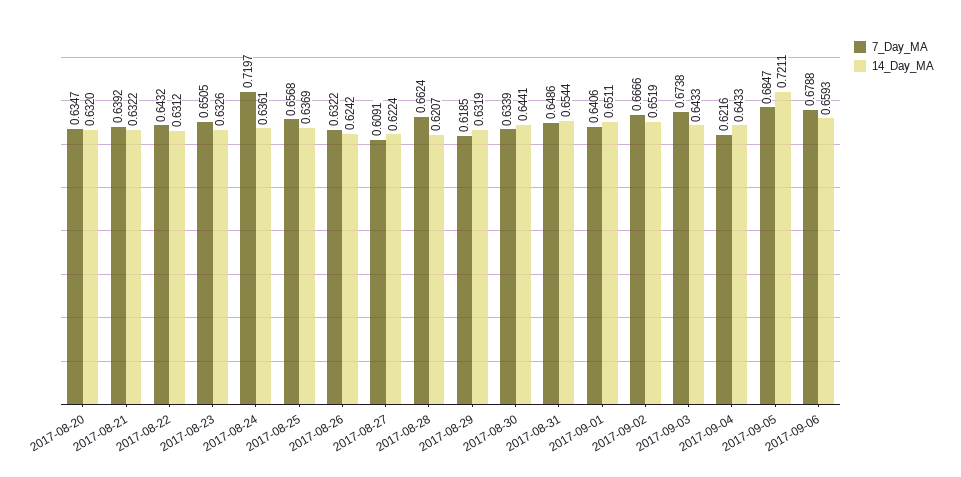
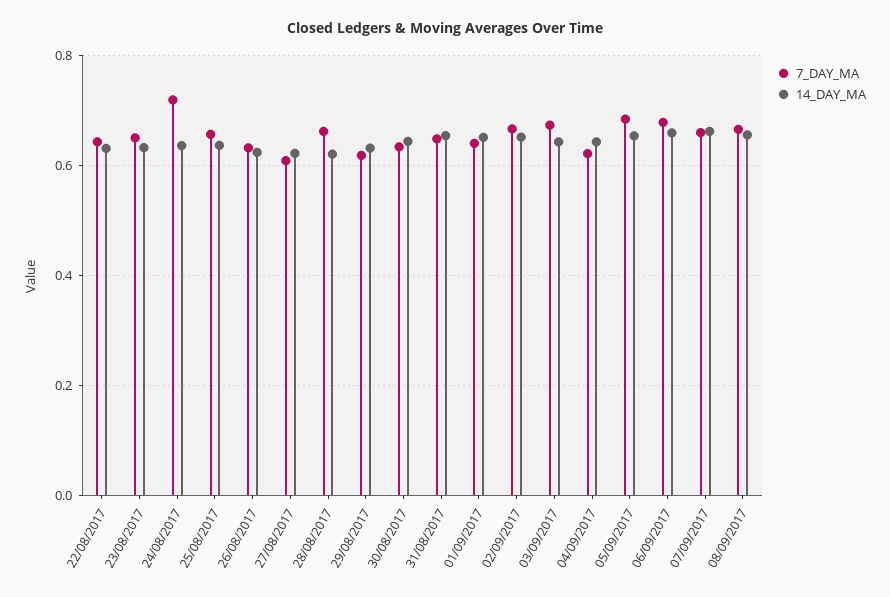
7_Day_MA, 2017-08-20: 0.6347 -> none
14_Day_MA, 2017-08-20: 0.632 -> none
7_Day_MA, 2017-08-21: 0.6392 -> none
14_Day_MA, 2017-08-21: 0.6322 -> none
14_Day_MA, 2017-09-05: 0.7211 -> 0.66
7_Day_MA, 07/09/2017: none -> 0.66
14_Day_MA, 07/09/2017: none -> 0.66
7_Day_MA, 08/09/2017: none -> 0.66
14_Day_MA, 08/09/2017: none -> 0.66

